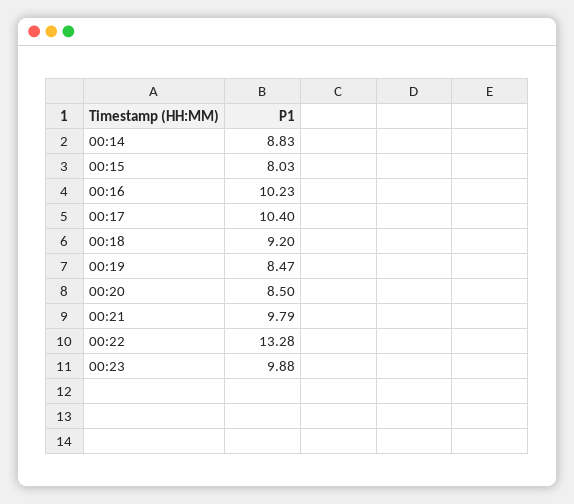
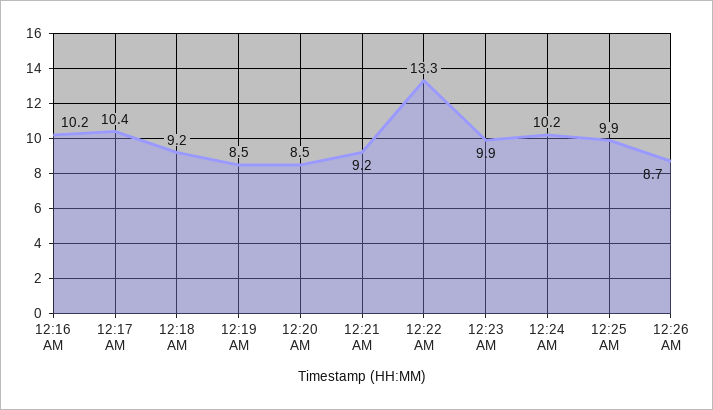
00:14: 8.83 -> none
00:15: 8.03 -> none
00:21: 9.79 -> 9.2
12:24 AM: none -> 10.2
12:25 AM: none -> 9.9
12:26 AM: none -> 8.7

